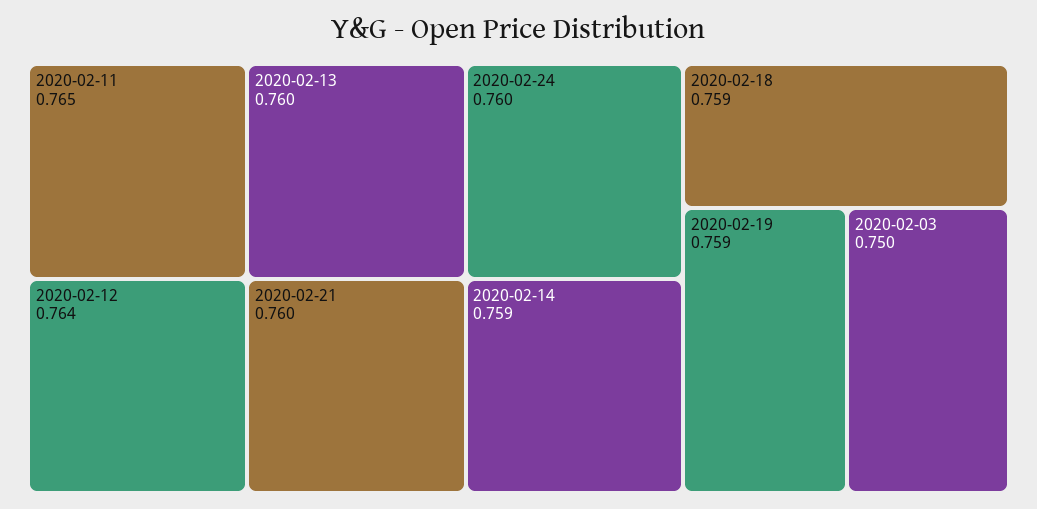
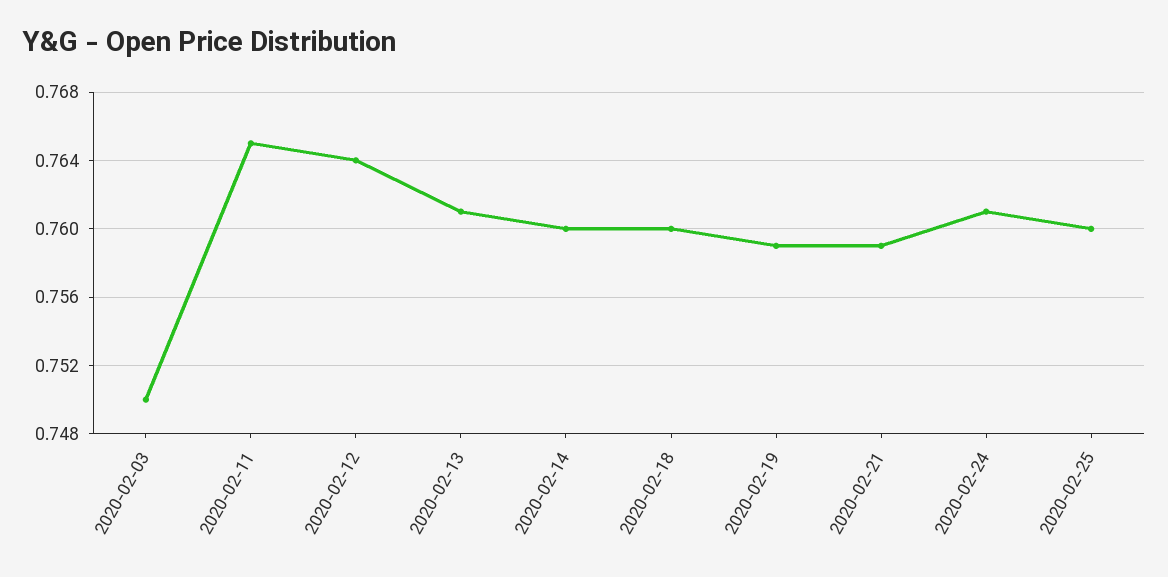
2020-02-13: 0.76 -> 0.761
2020-02-21: 0.76 -> 0.759
2020-02-24: 0.76 -> 0.761
2020-02-14: 0.759 -> 0.76
2020-02-18: 0.759 -> 0.76
2020-02-25: none -> 0.76

